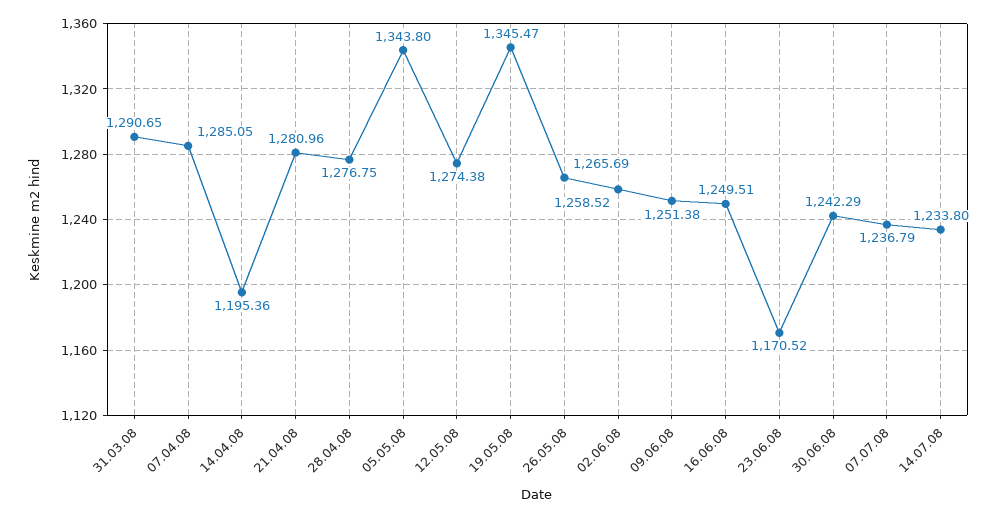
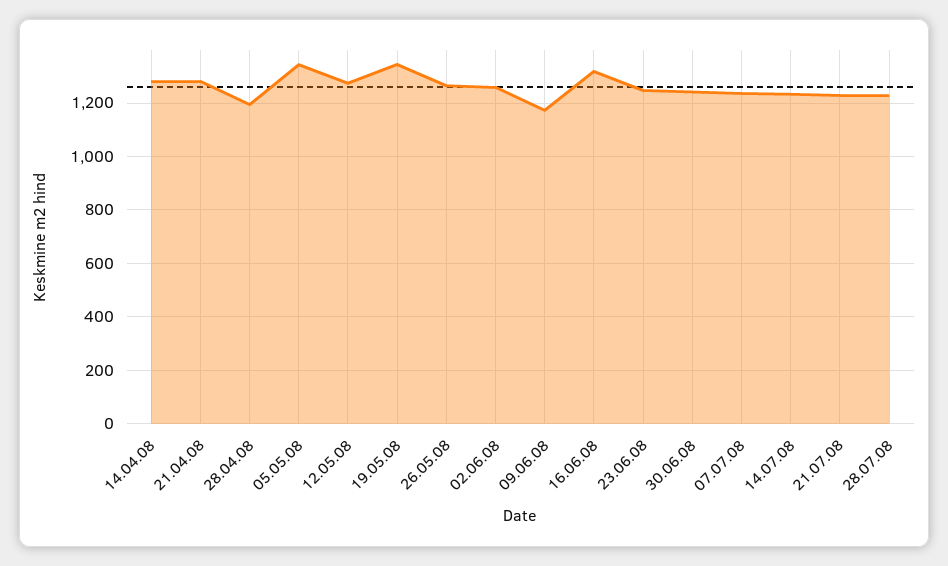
31.03.08: 1290.65 -> none
07.04.08: 1285.05 -> none
14.04.08: 1195.36 -> 1275
28.04.08: 1276.75 -> 1200
09.06.08: 1251.38 -> 1175
16.06.08: 1249.51 -> 1325
23.06.08: 1170.52 -> 1250
21.07.08: none -> 1225
28.07.08: none -> 1225

